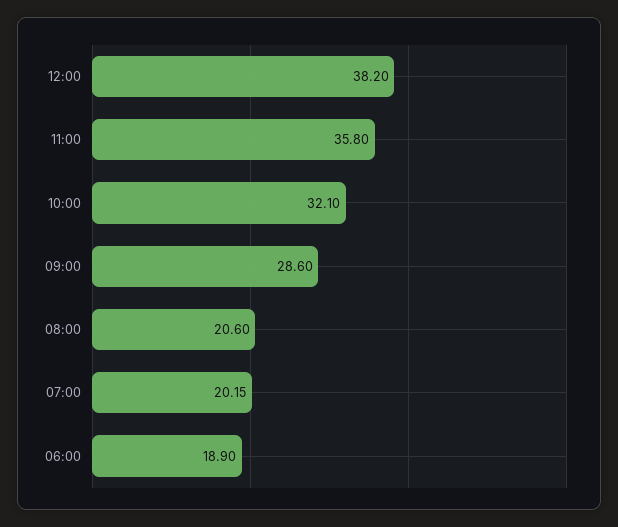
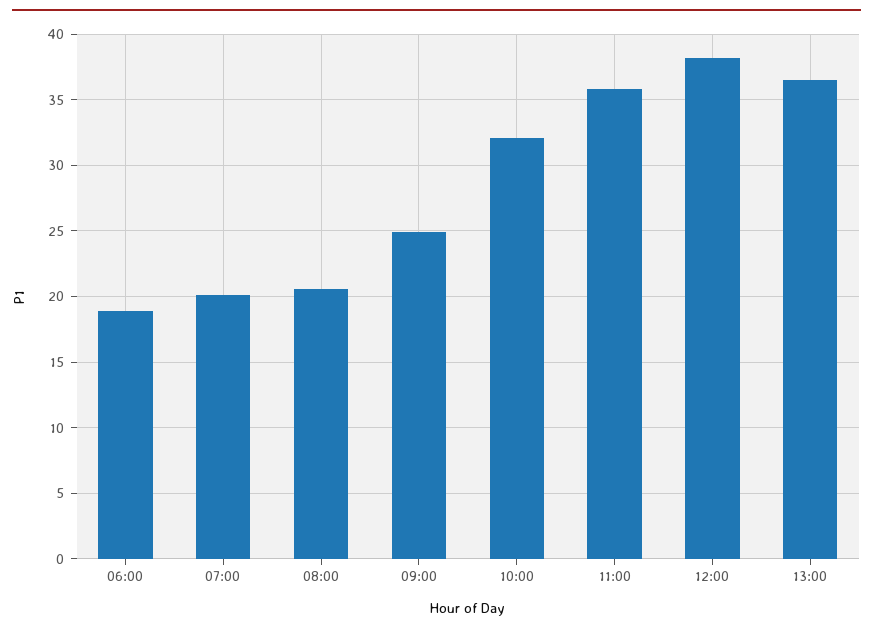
09:00: 28.6 -> 25
13:00: none -> 36.5

